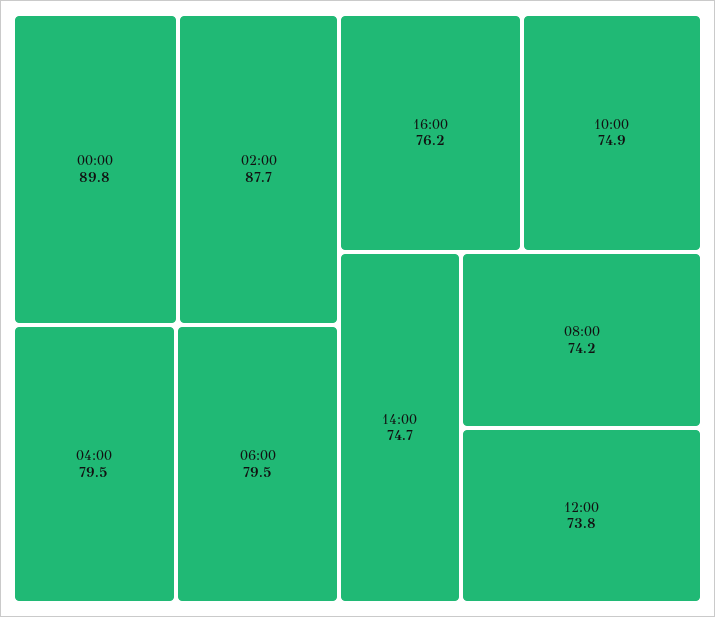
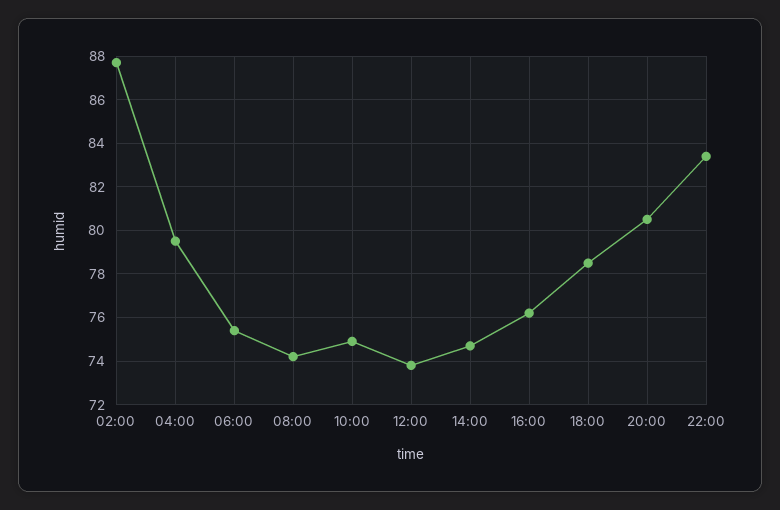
00:00: 89.8 -> none
06:00: 79.5 -> 75.5
18:00: none -> 78.5
20:00: none -> 80.5
22:00: none -> 83.5

